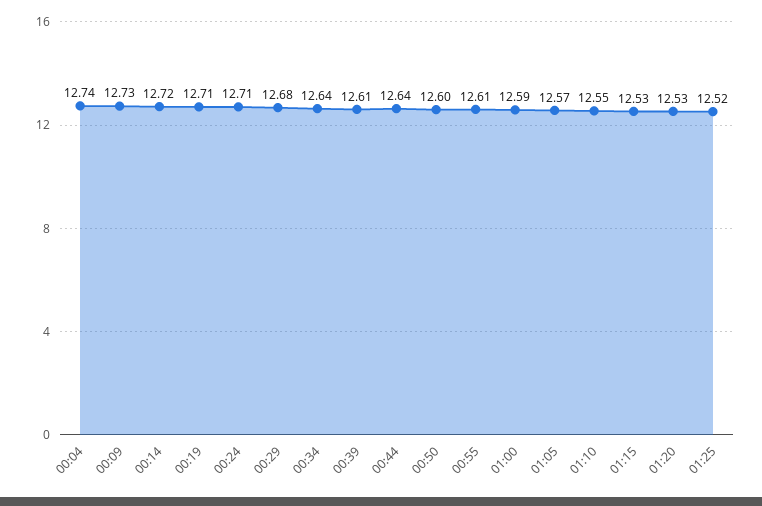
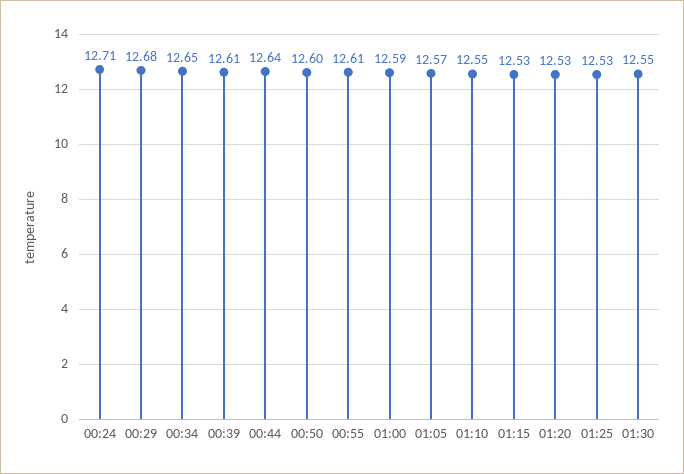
00:04: 12.74 -> none
00:09: 12.73 -> none
00:14: 12.72 -> none
00:19: 12.71 -> none
00:34: 12.64 -> 12.65
01:25: 12.52 -> 12.53
01:30: none -> 12.55

